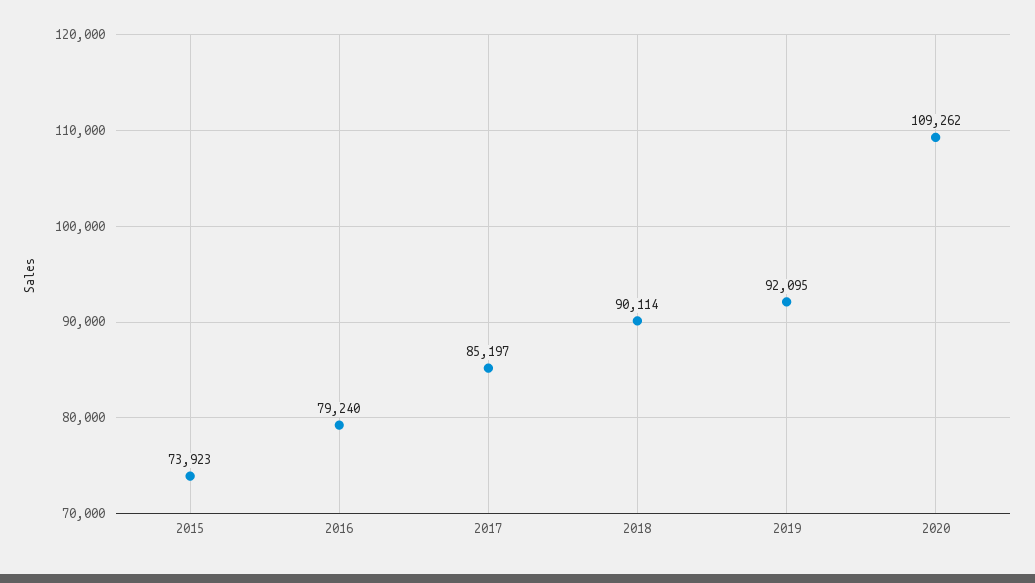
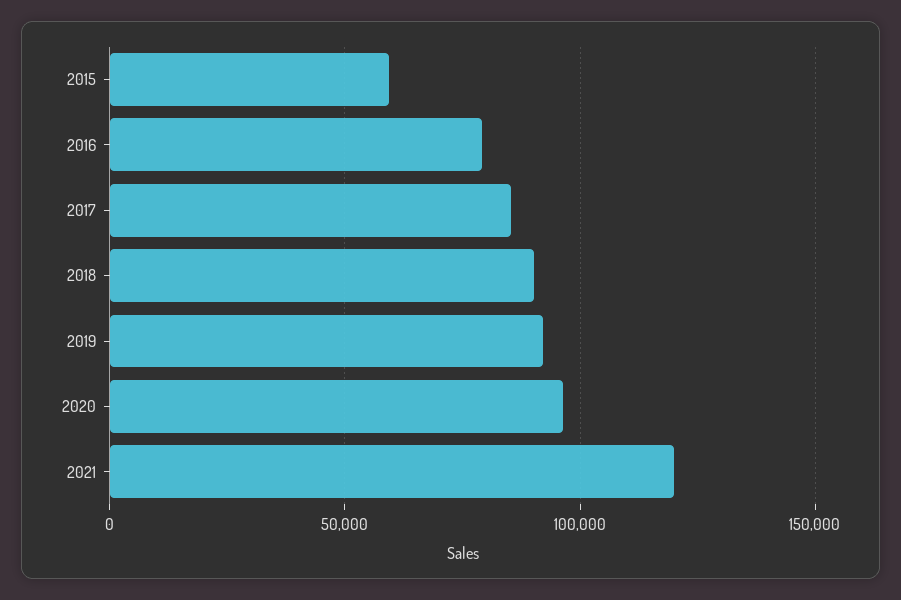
2015: 73923 -> 60000
2020: 109262 -> 95000
2021: none -> 120000

